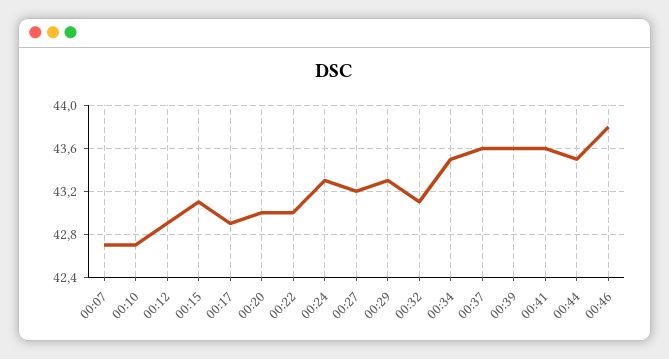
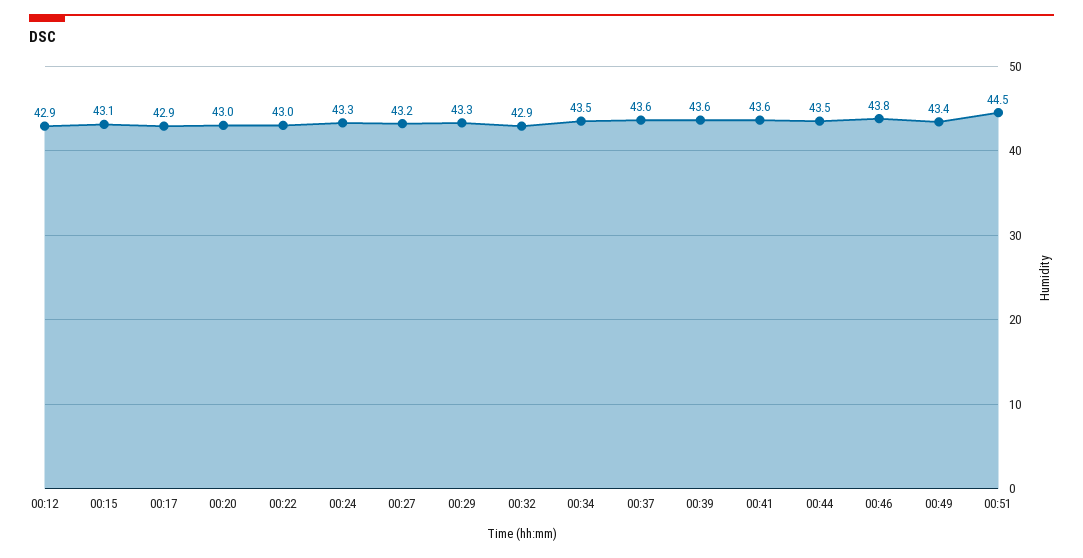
00:07: 42.7 -> none
00:10: 42.7 -> none
00:32: 43.1 -> 42.9
00:49: none -> 43.4
00:51: none -> 44.5

